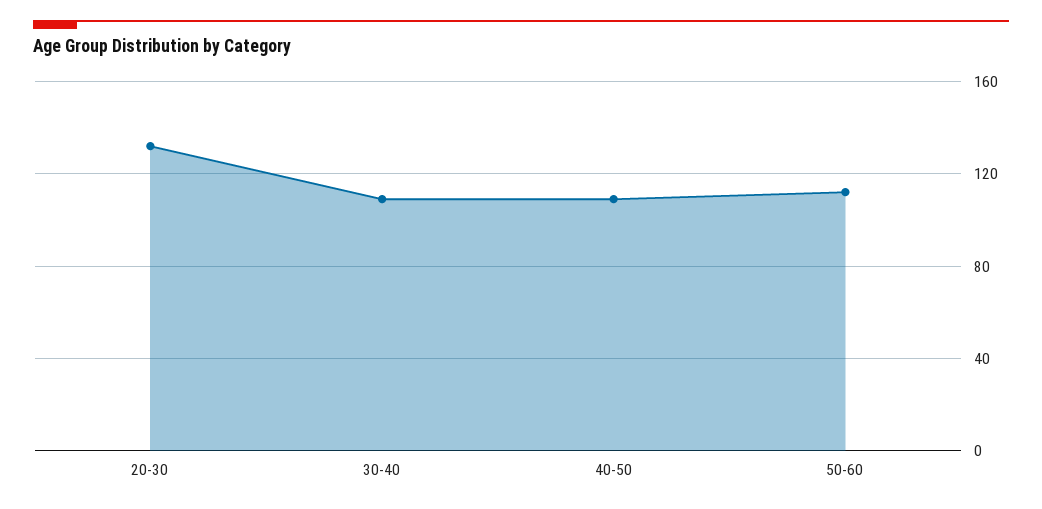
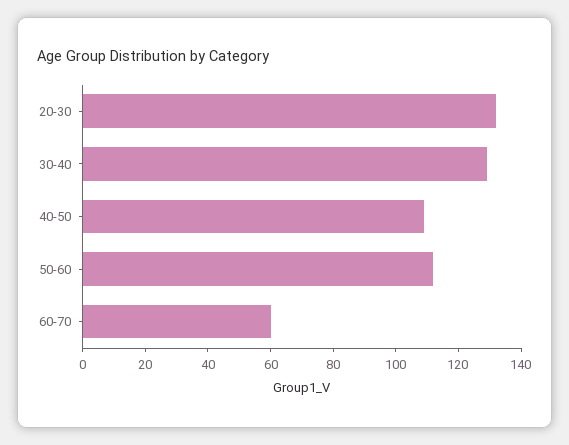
30-40: 110 -> 130
60-70: none -> 60

